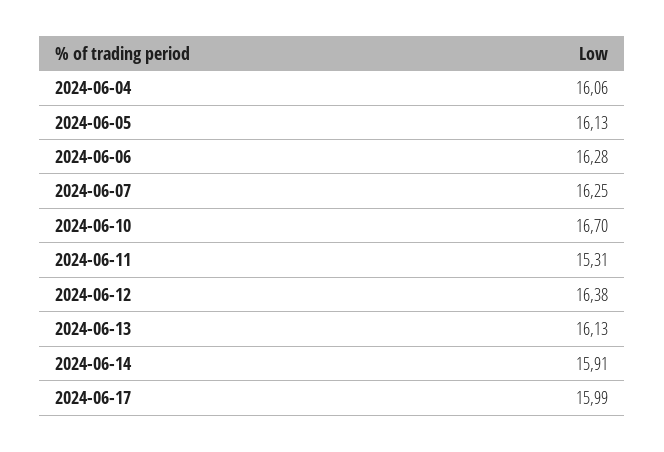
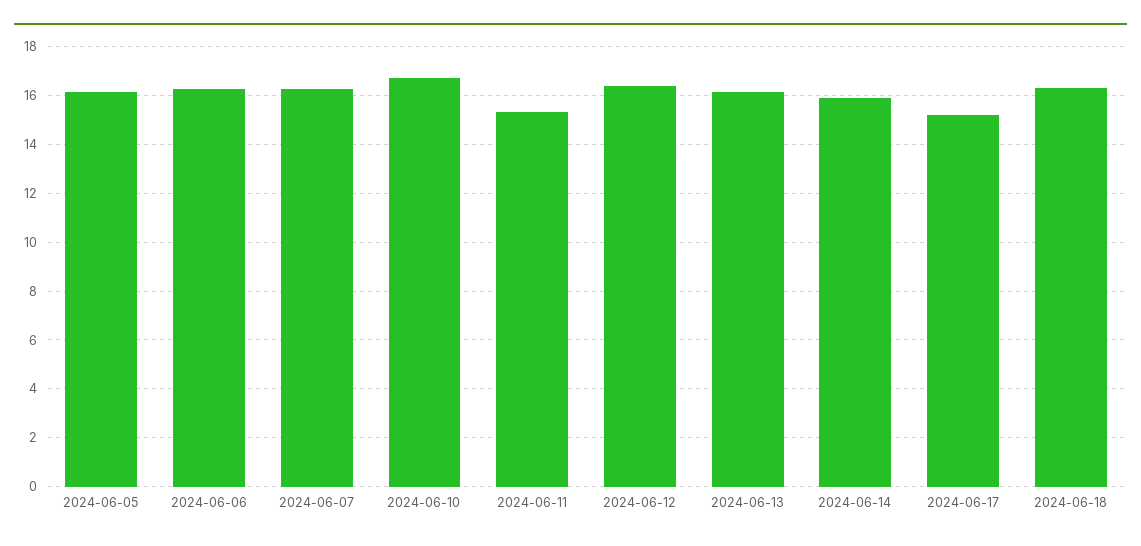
2024-06-04: 16.06 -> none
2024-06-17: 15.99 -> 15.25
2024-06-18: none -> 16.25

